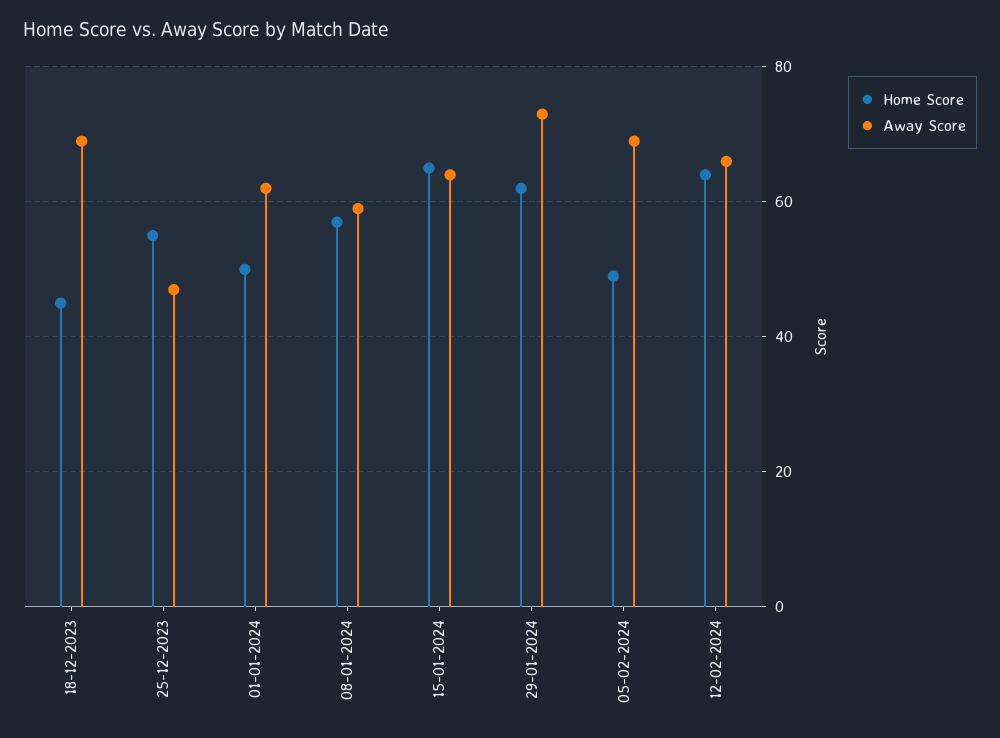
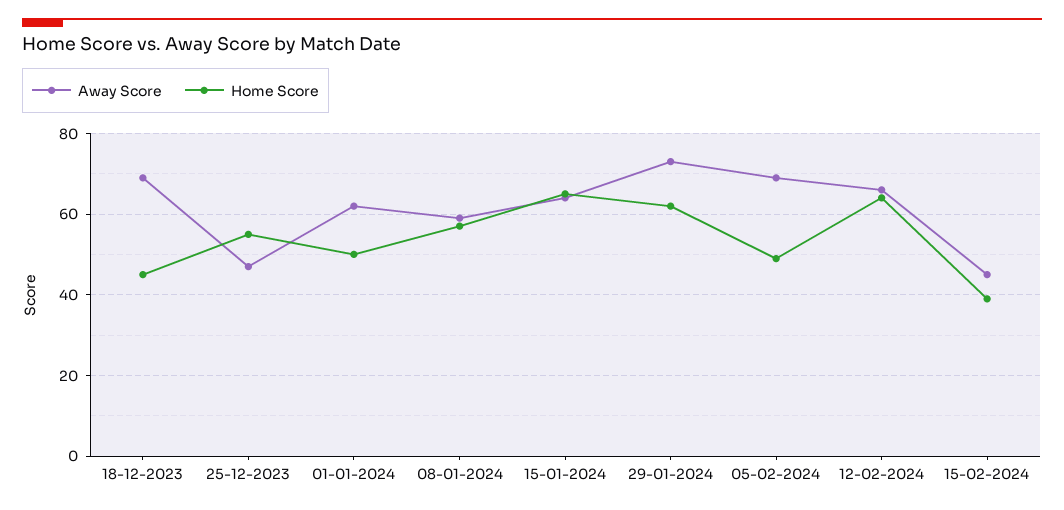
Away Score, 15-02-2024: none -> 45
Home Score, 15-02-2024: none -> 40

